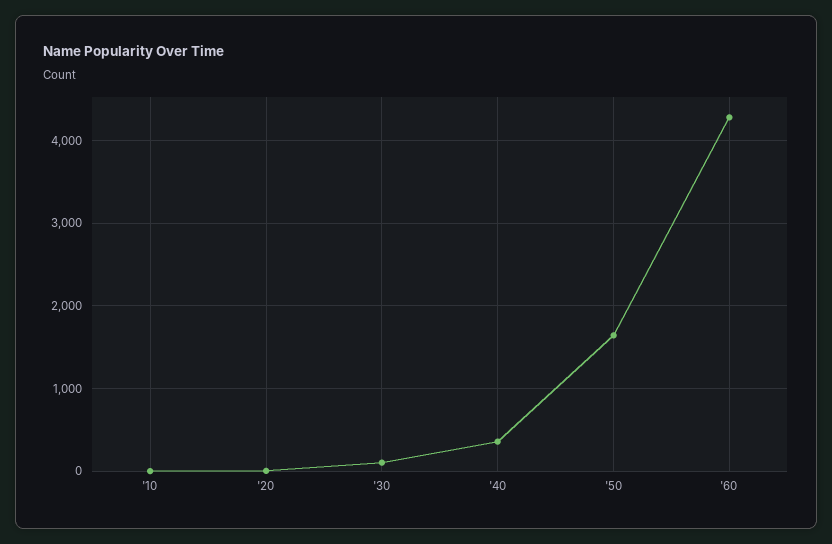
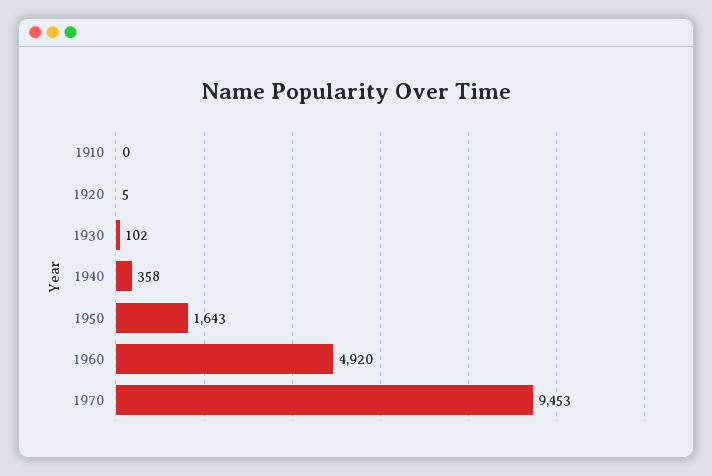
'60: 4300 -> 4920
1970: none -> 9453

